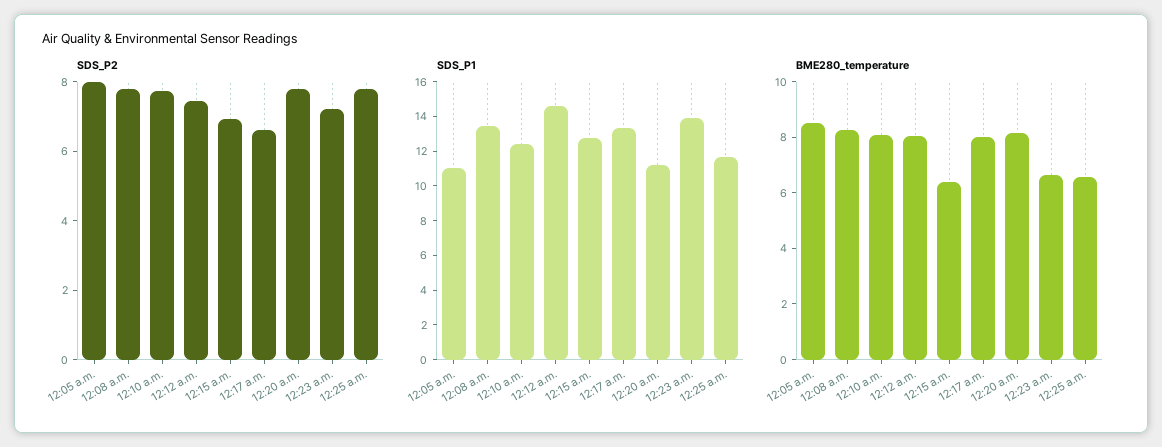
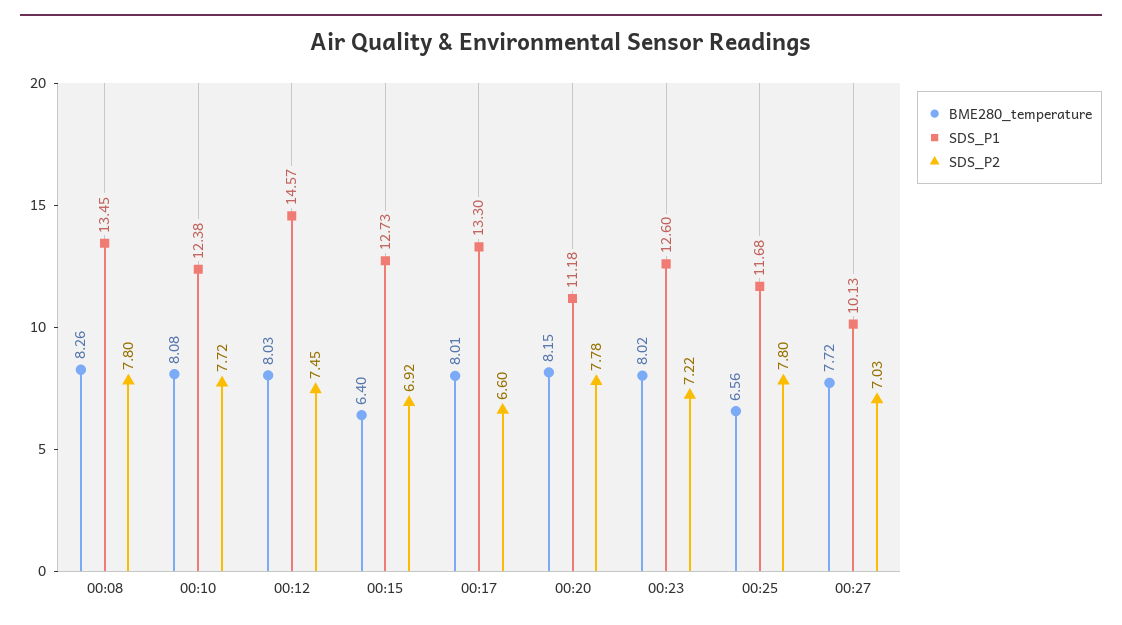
SDS_P2, 12:05 a.m.: 8 -> none
SDS_P1, 12:05 a.m.: 11 -> none
SDS_P1, 12:23 a.m.: 14 -> 12.6
BME280_temperature, 12:05 a.m.: 8.5 -> none
BME280_temperature, 12:23 a.m.: 6.5 -> 8.02
BME280_temperature, 00:27: none -> 7.72
SDS_P1, 00:27: none -> 10.13
SDS_P2, 00:27: none -> 7.03

